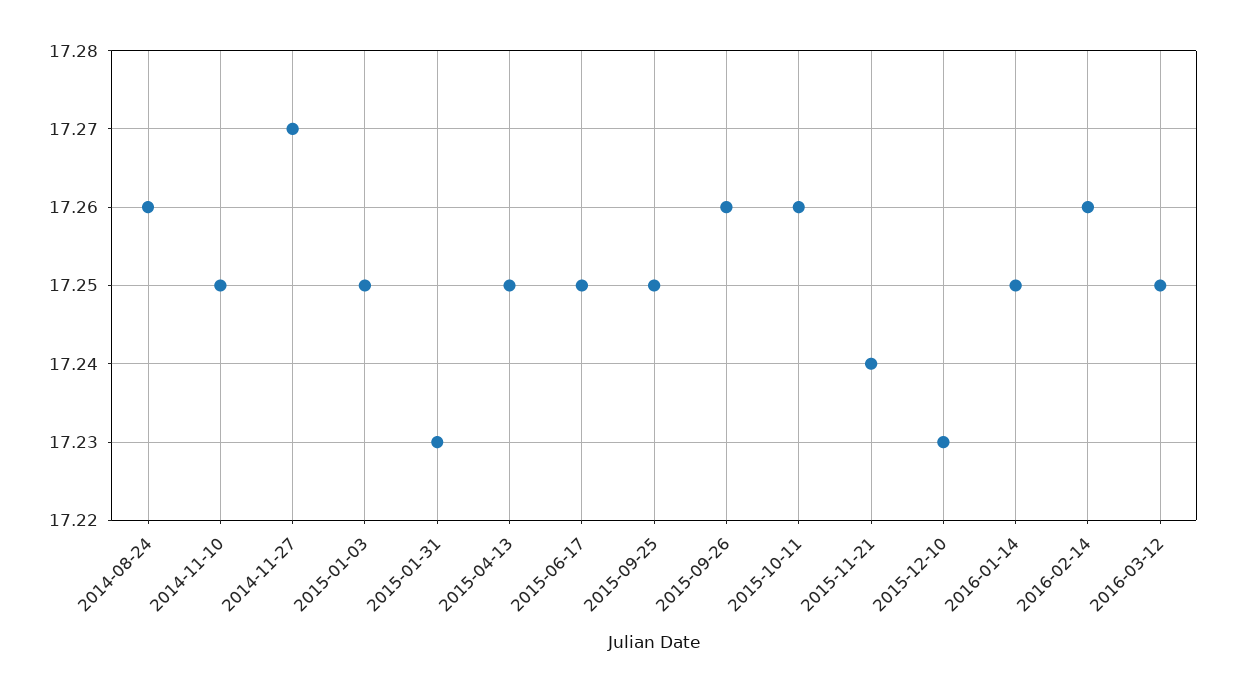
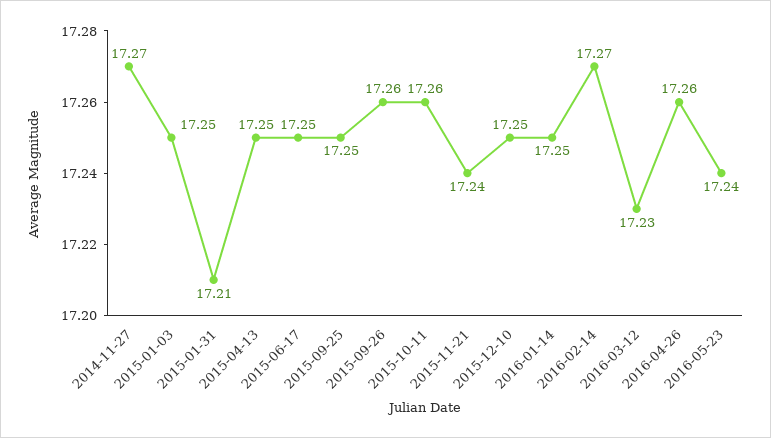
2014-08-24: 17.26 -> none
2014-11-10: 17.25 -> none
2015-01-31: 17.23 -> 17.21
2015-12-10: 17.23 -> 17.25
2016-02-14: 17.26 -> 17.27
2016-03-12: 17.25 -> 17.23
2016-04-26: none -> 17.26
2016-05-23: none -> 17.24

